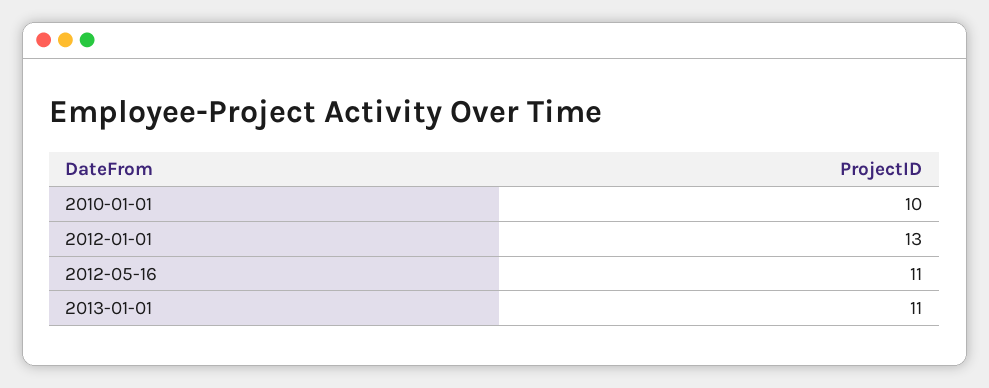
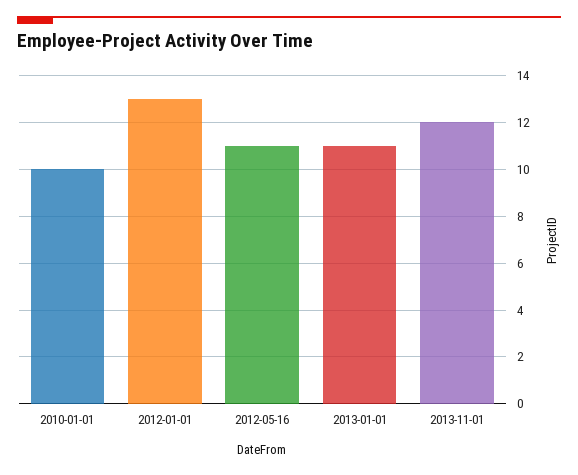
2013-11-01: none -> 12

